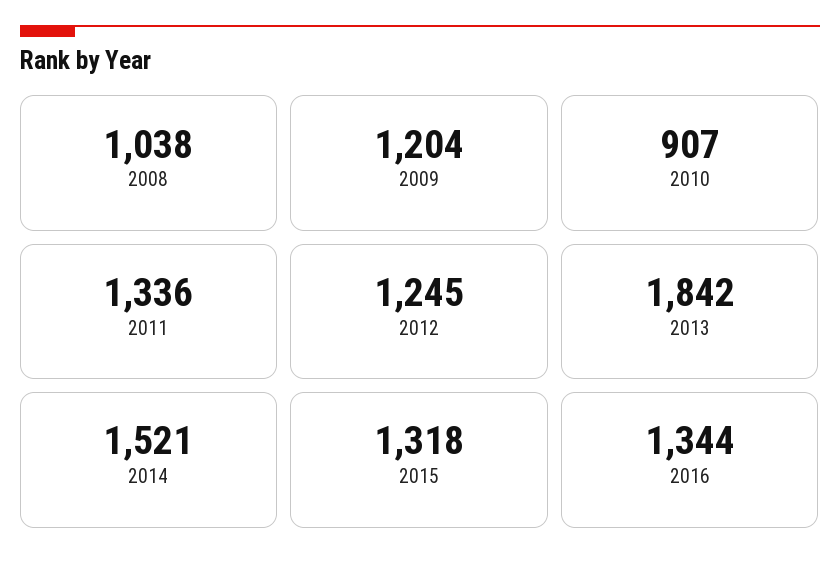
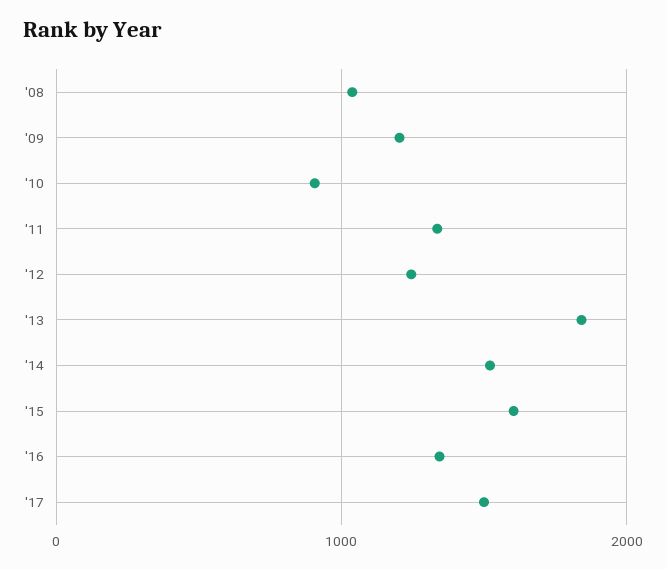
2015: 1318 -> 1600
'17: none -> 1500

